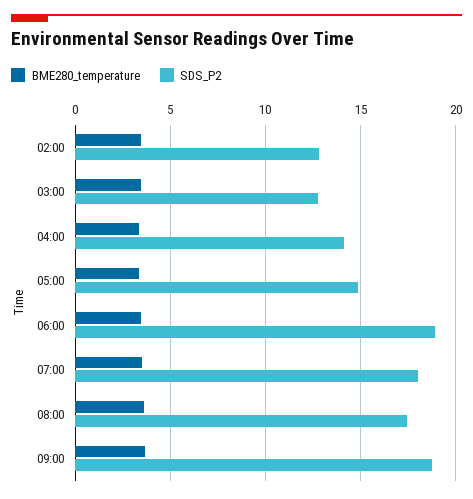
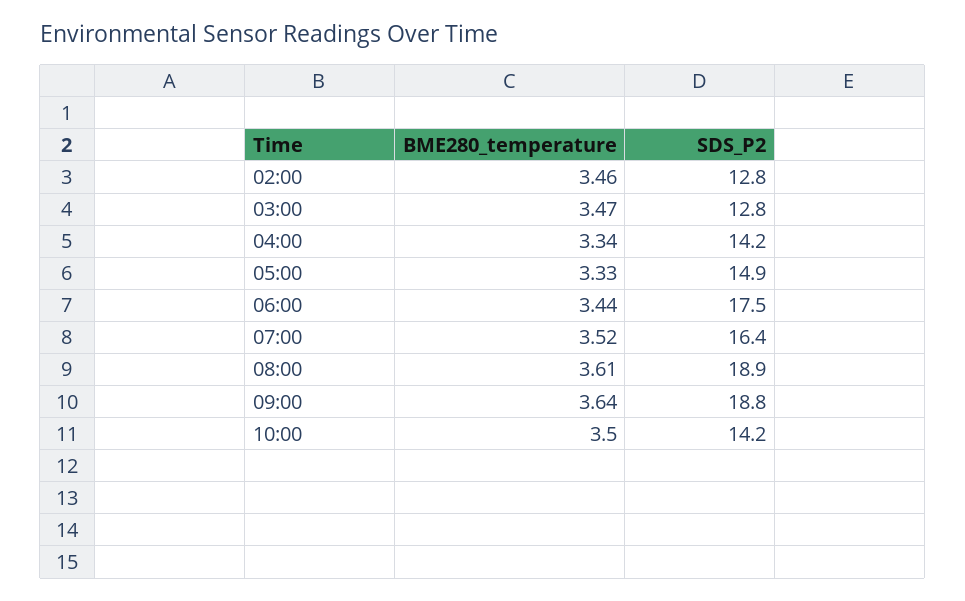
SDS_P2, 06:00: 19 -> 17.5
SDS_P2, 07:00: 18 -> 16.4
SDS_P2, 08:00: 17.5 -> 18.9
BME280_temperature, 10:00: none -> 3.5
SDS_P2, 10:00: none -> 14.2

